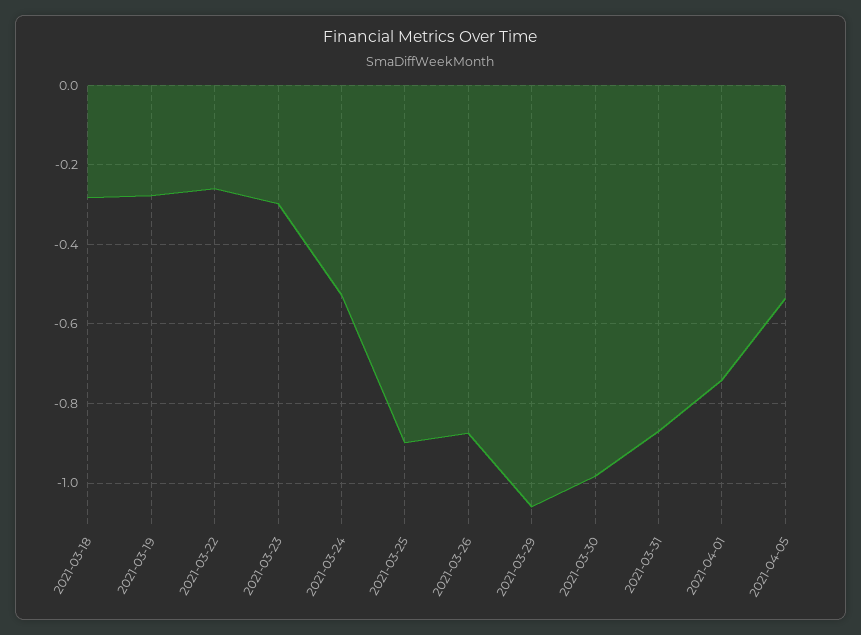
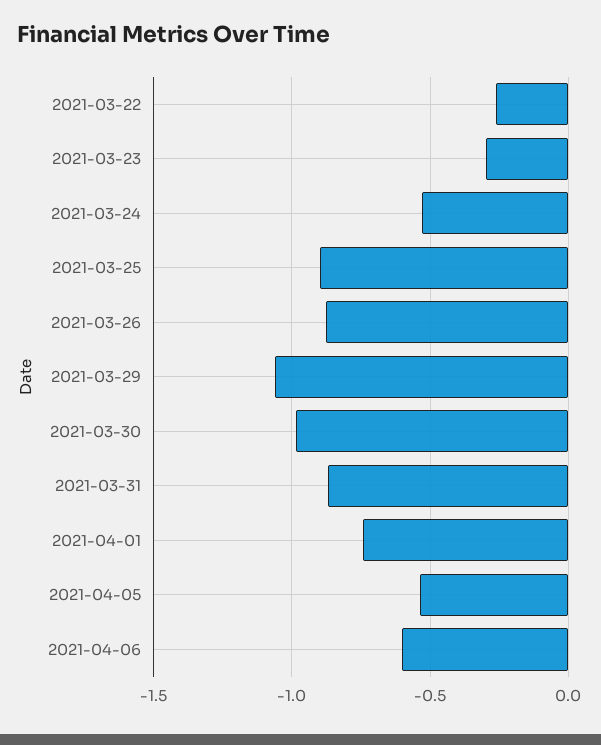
2021-03-18: -0.28 -> none
2021-03-19: -0.28 -> none
2021-04-06: none -> -0.6

